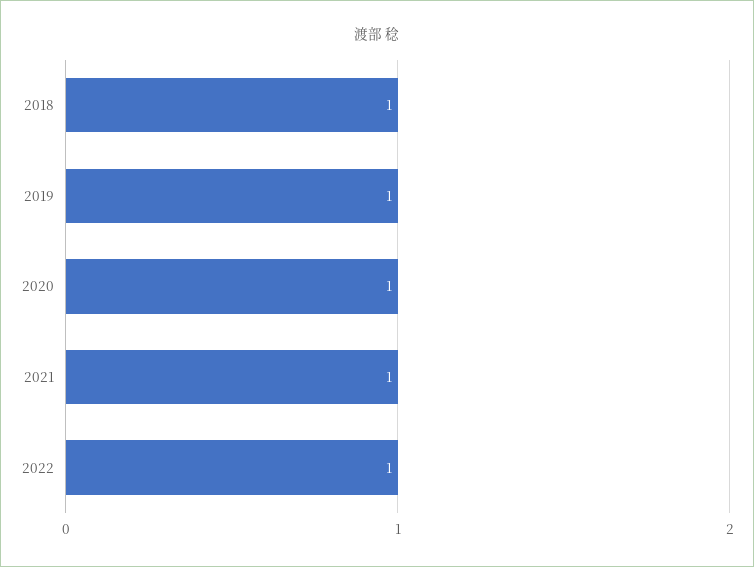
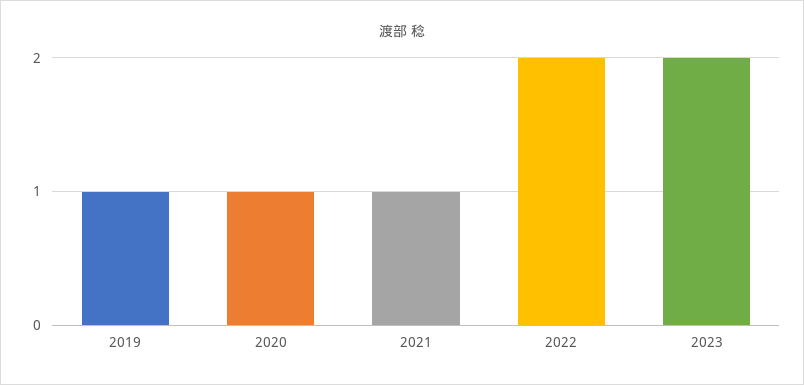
2018: 1 -> none
2022: 1 -> 2
2023: none -> 2

